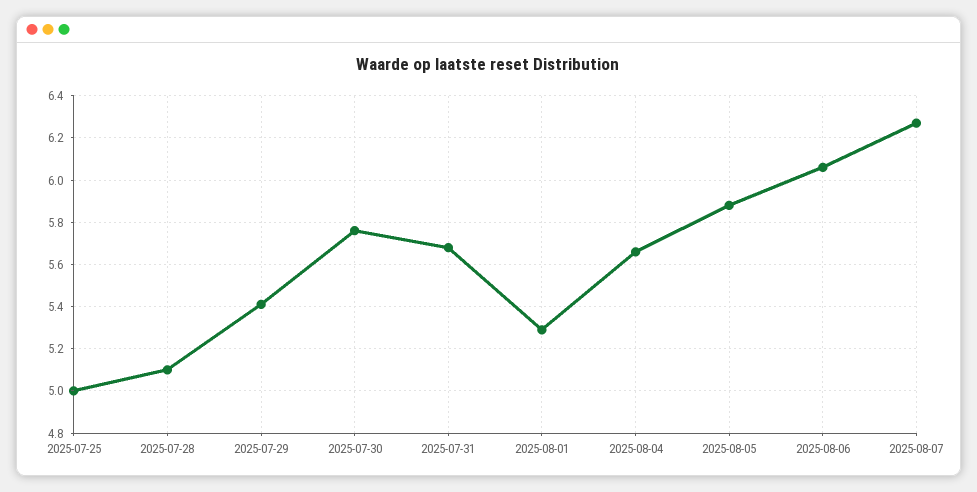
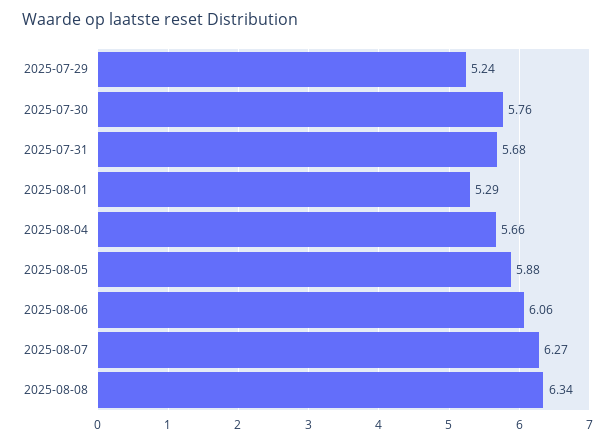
2025-07-25: 5 -> none
2025-07-28: 5.1 -> none
2025-07-29: 5.4 -> 5.24
2025-08-08: none -> 6.34

